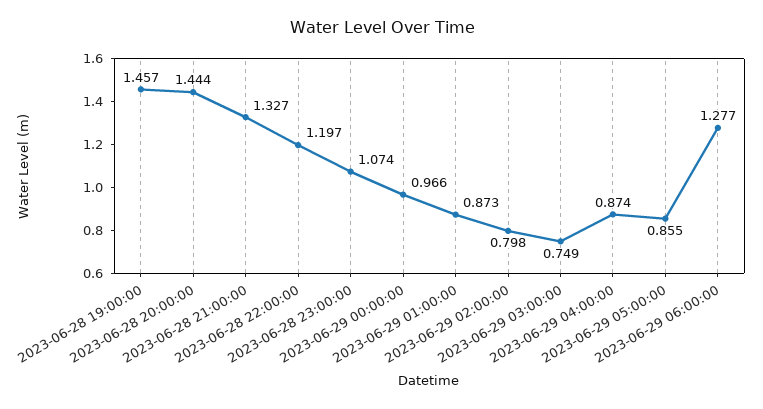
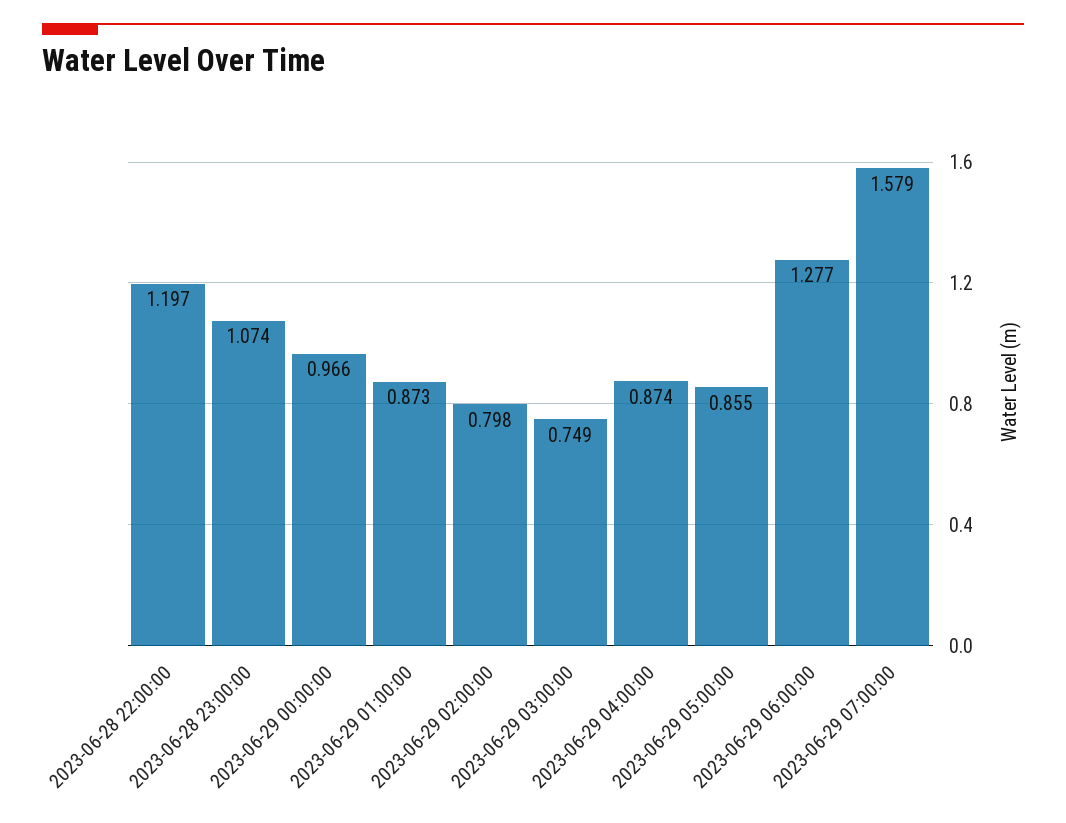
2023-06-28 19:00:00: 1.457 -> none
2023-06-28 20:00:00: 1.444 -> none
2023-06-28 21:00:00: 1.327 -> none
2023-06-29 07:00:00: none -> 1.579

